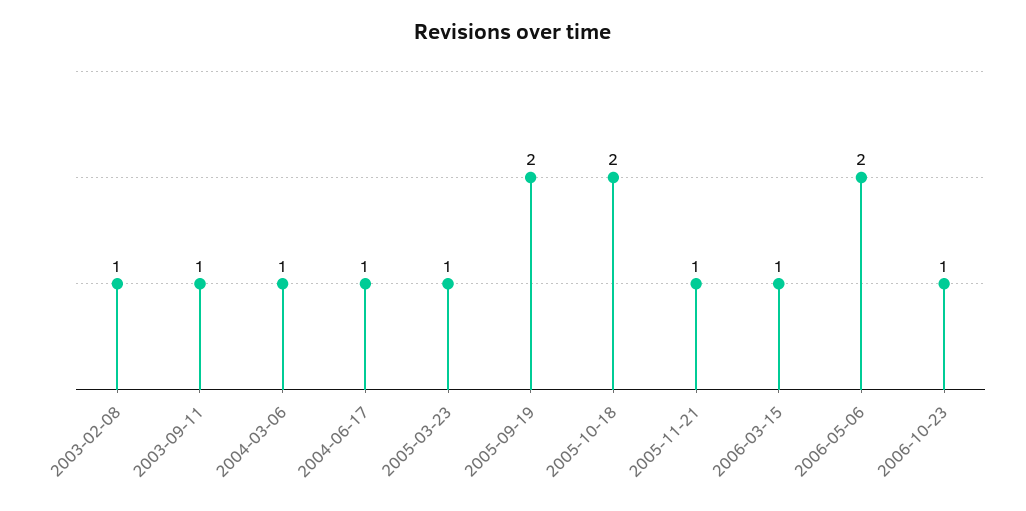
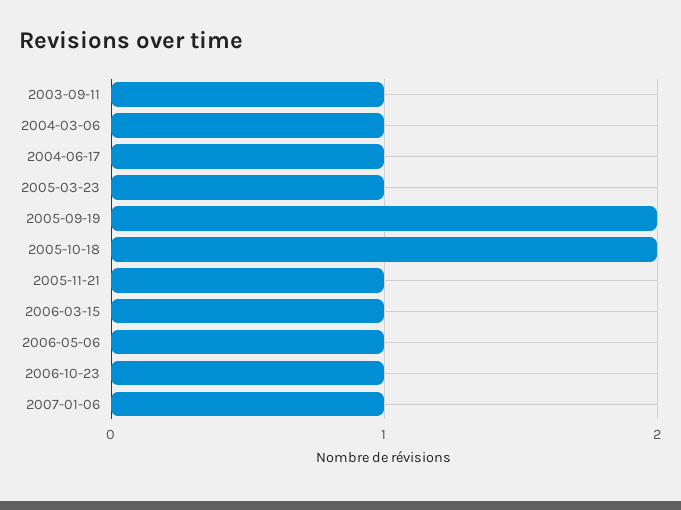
2003-02-08: 1 -> none
2006-05-06: 2 -> 1
2007-01-06: none -> 1

